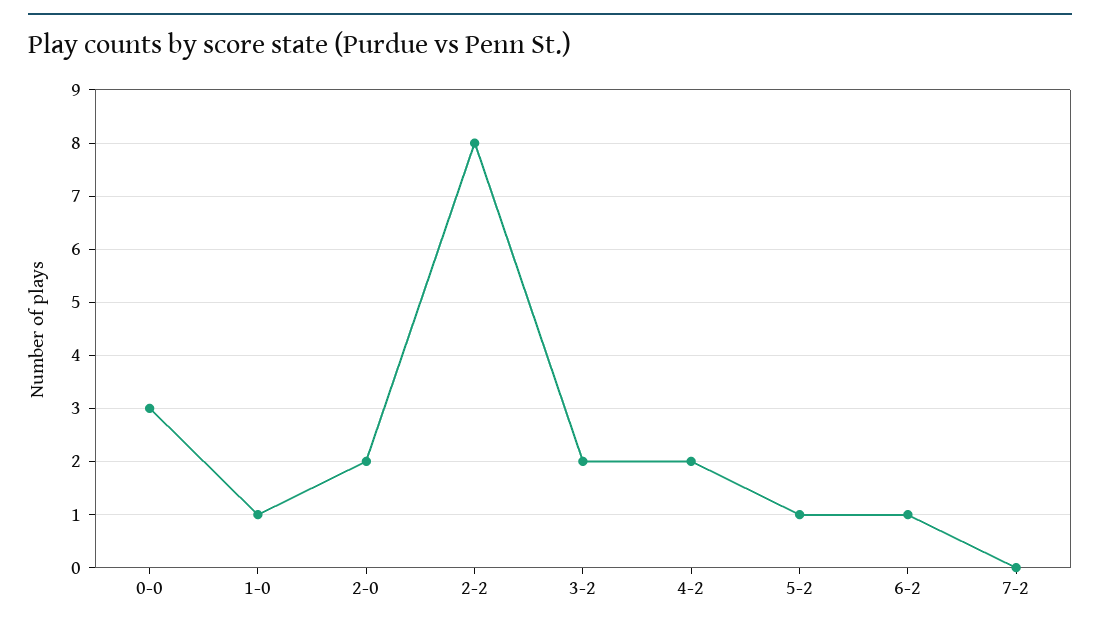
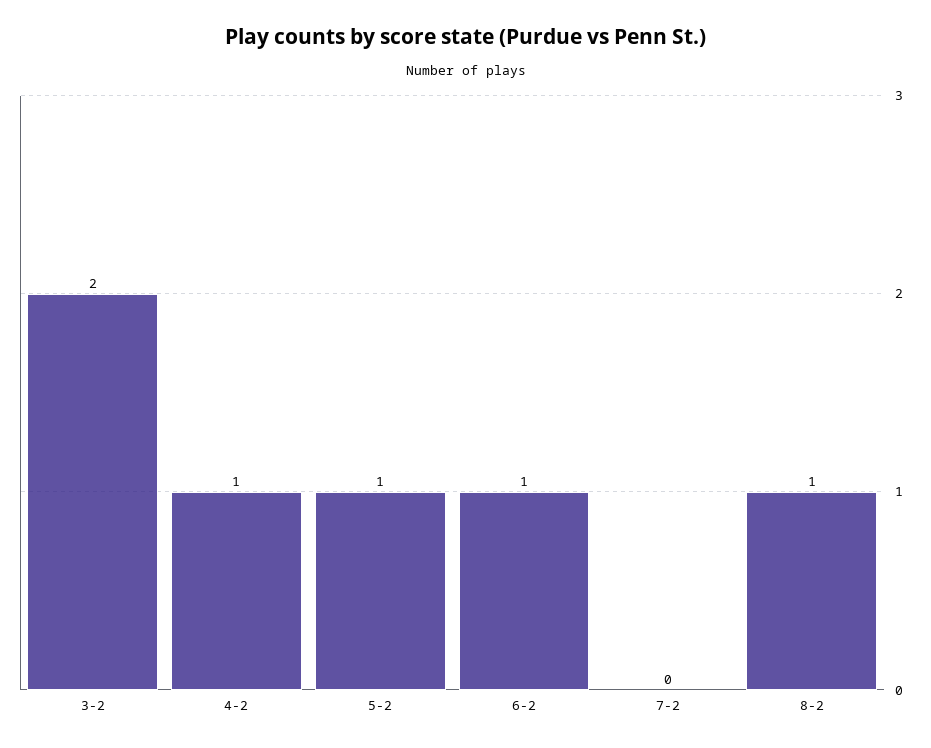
0-0: 3 -> none
1-0: 1 -> none
2-0: 2 -> none
2-2: 8 -> none
4-2: 2 -> 1
8-2: none -> 1

